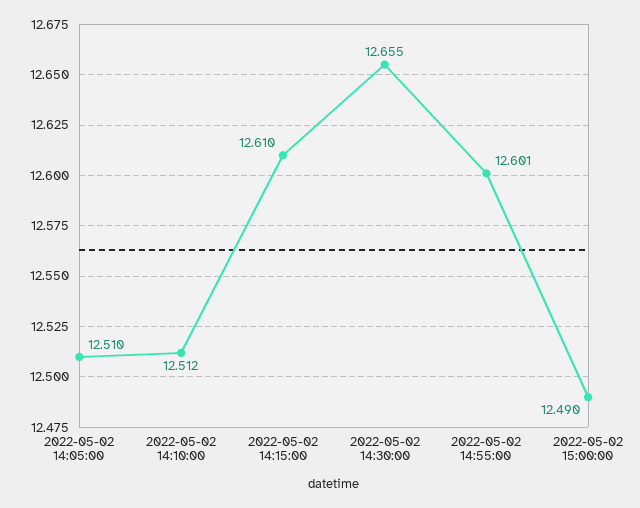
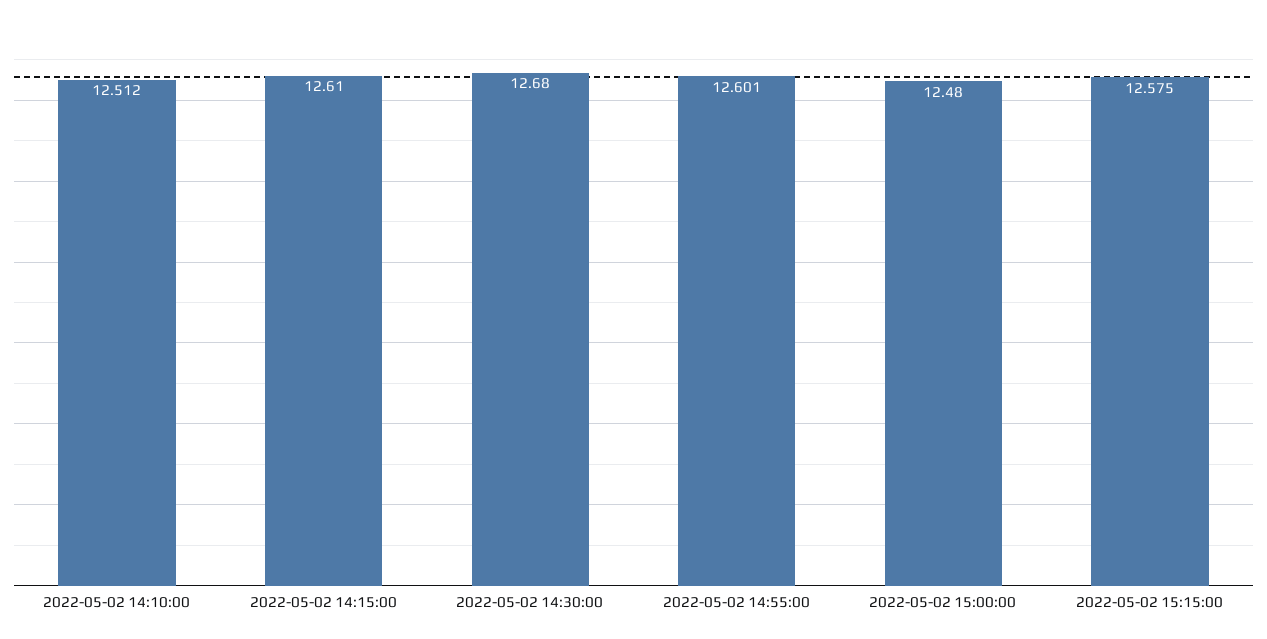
2022-05-02 14:05:00: 12.51 -> none
2022-05-02 14:30:00: 12.655 -> 12.68
2022-05-02 15:00:00: 12.49 -> 12.48
2022-05-02 15:15:00: none -> 12.575

